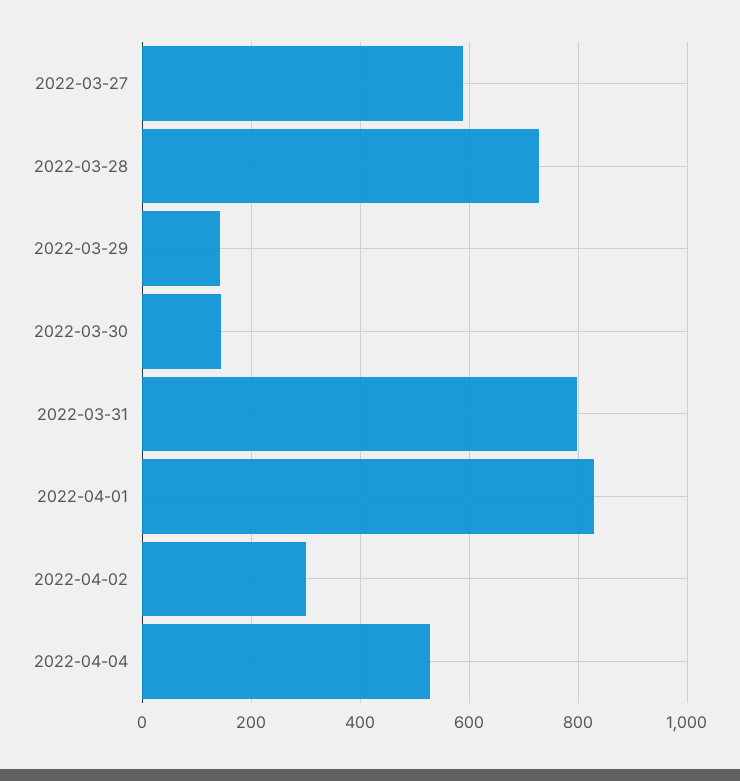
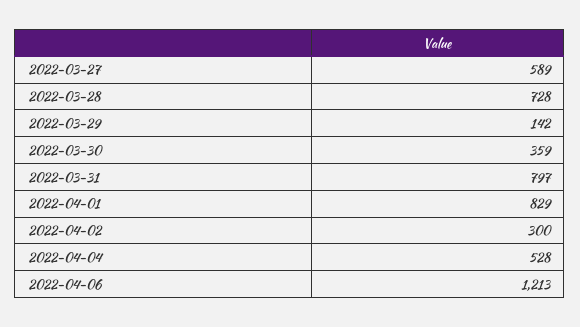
2022-03-30: 140 -> 359
2022-04-06: none -> 1213

